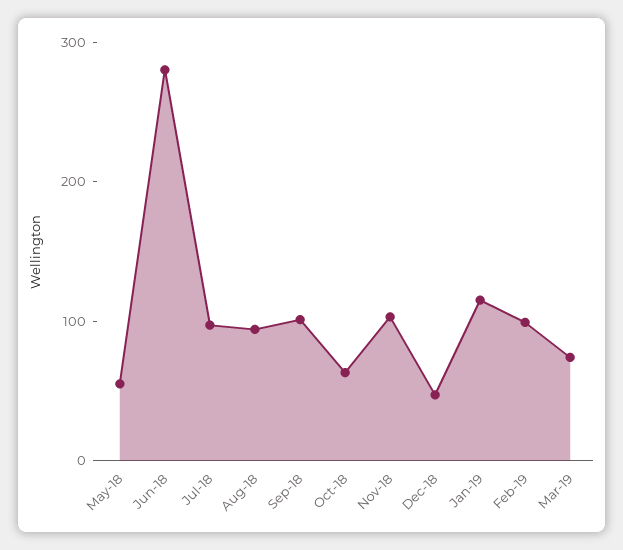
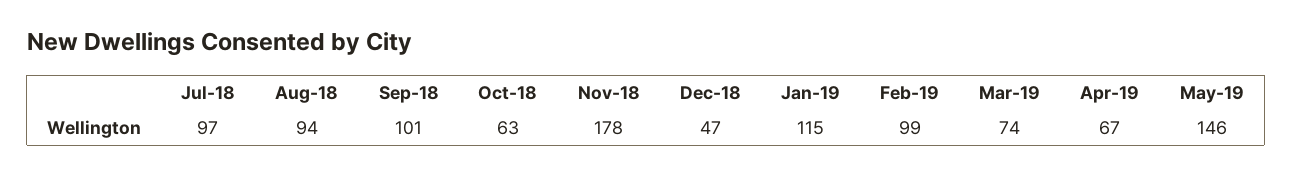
May-18: 60 -> none
Jun-18: 280 -> none
Nov-18: 100 -> 178
Apr-19: none -> 67
May-19: none -> 146

